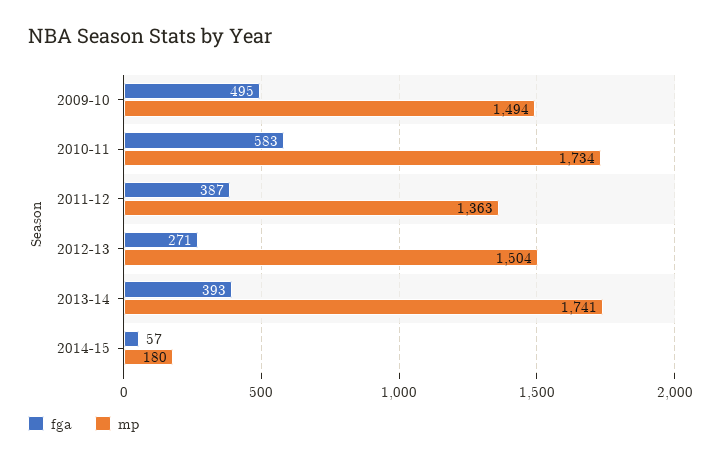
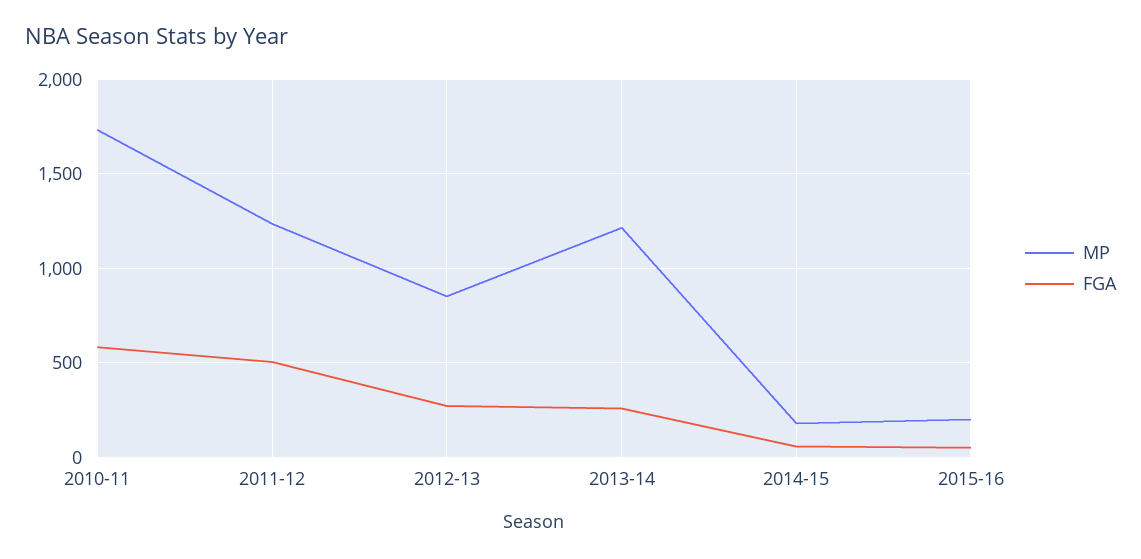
fga, 2009-10: 495 -> none
mp, 2009-10: 1494 -> none
fga, 2011-12: 387 -> 500
mp, 2011-12: 1363 -> 1250
mp, 2012-13: 1504 -> 850
fga, 2013-14: 393 -> 250
mp, 2013-14: 1741 -> 1200
mp, 2015-16: none -> 200
fga, 2015-16: none -> 50

